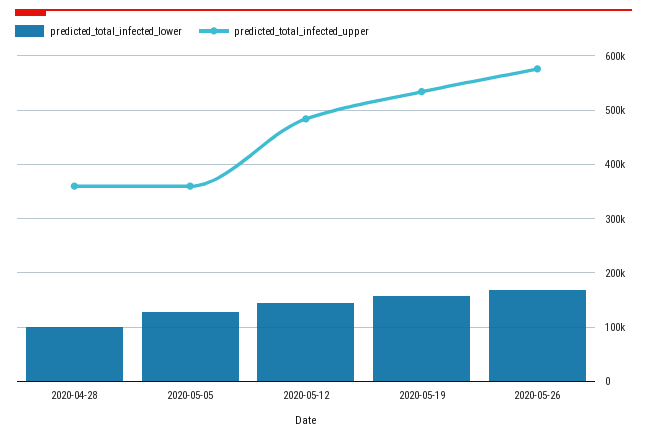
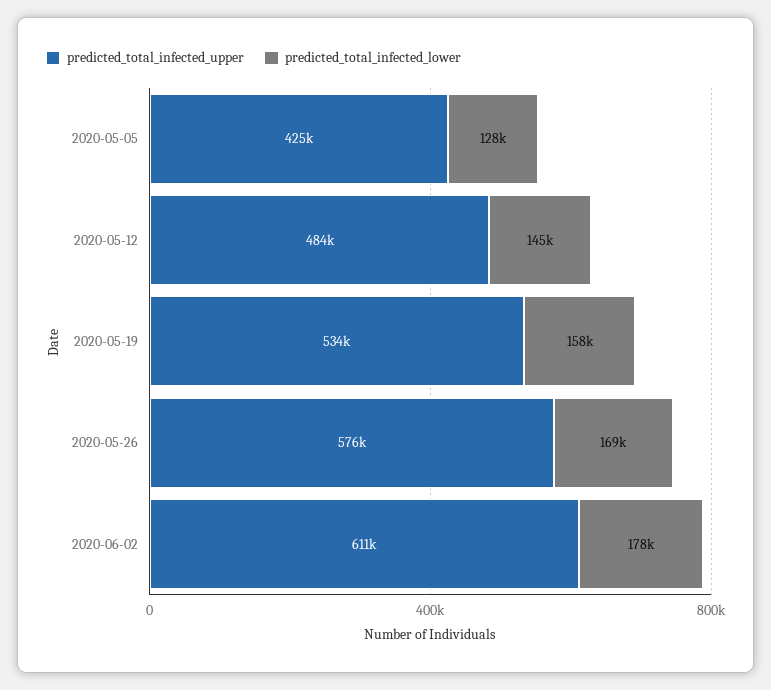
predicted_total_infected_lower, 2020-04-28: 100000 -> none
predicted_total_infected_upper, 2020-04-28: 360000 -> none
predicted_total_infected_upper, 2020-05-05: 360000 -> 425000
predicted_total_infected_upper, 2020-06-02: none -> 611000
predicted_total_infected_lower, 2020-06-02: none -> 178000

